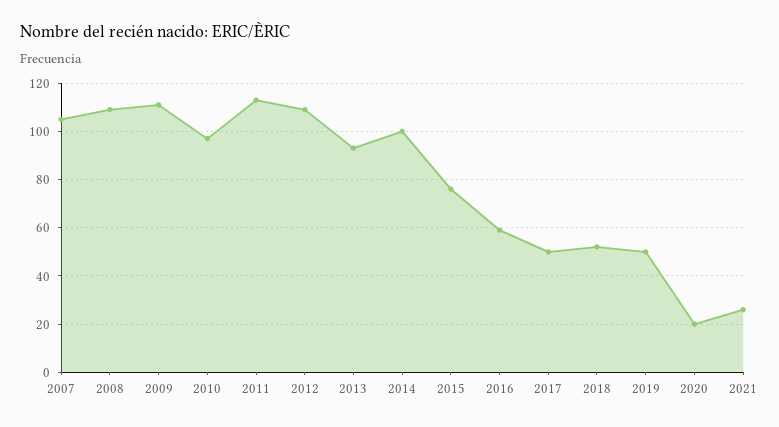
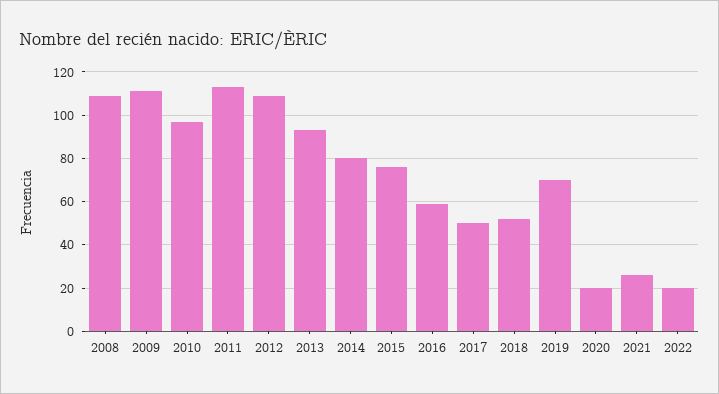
2007: 105 -> none
2014: 100 -> 80
2019: 50 -> 70
2022: none -> 20

